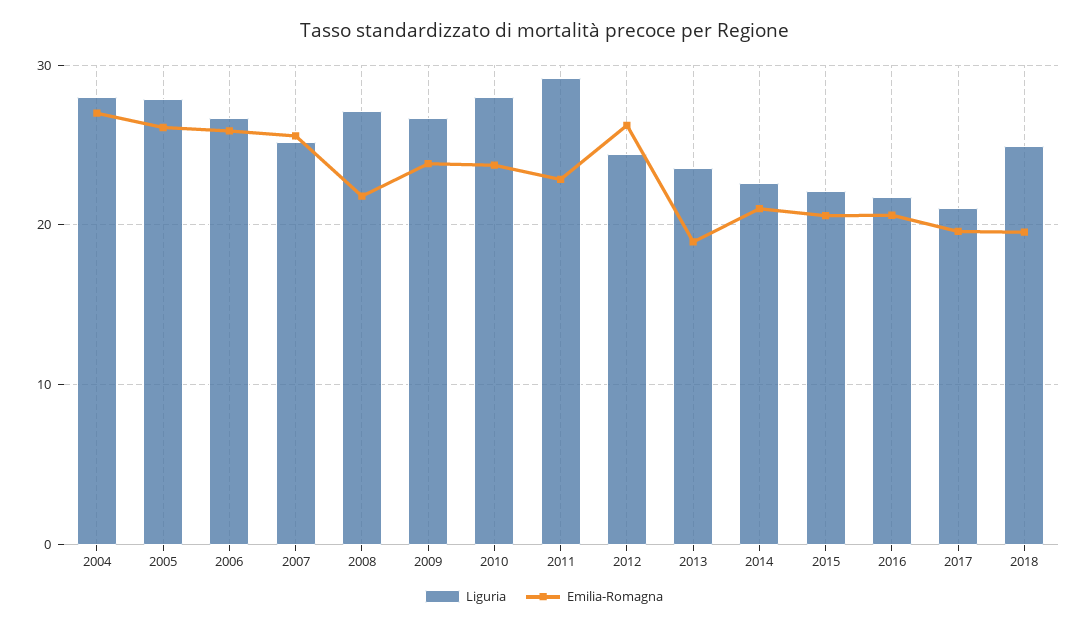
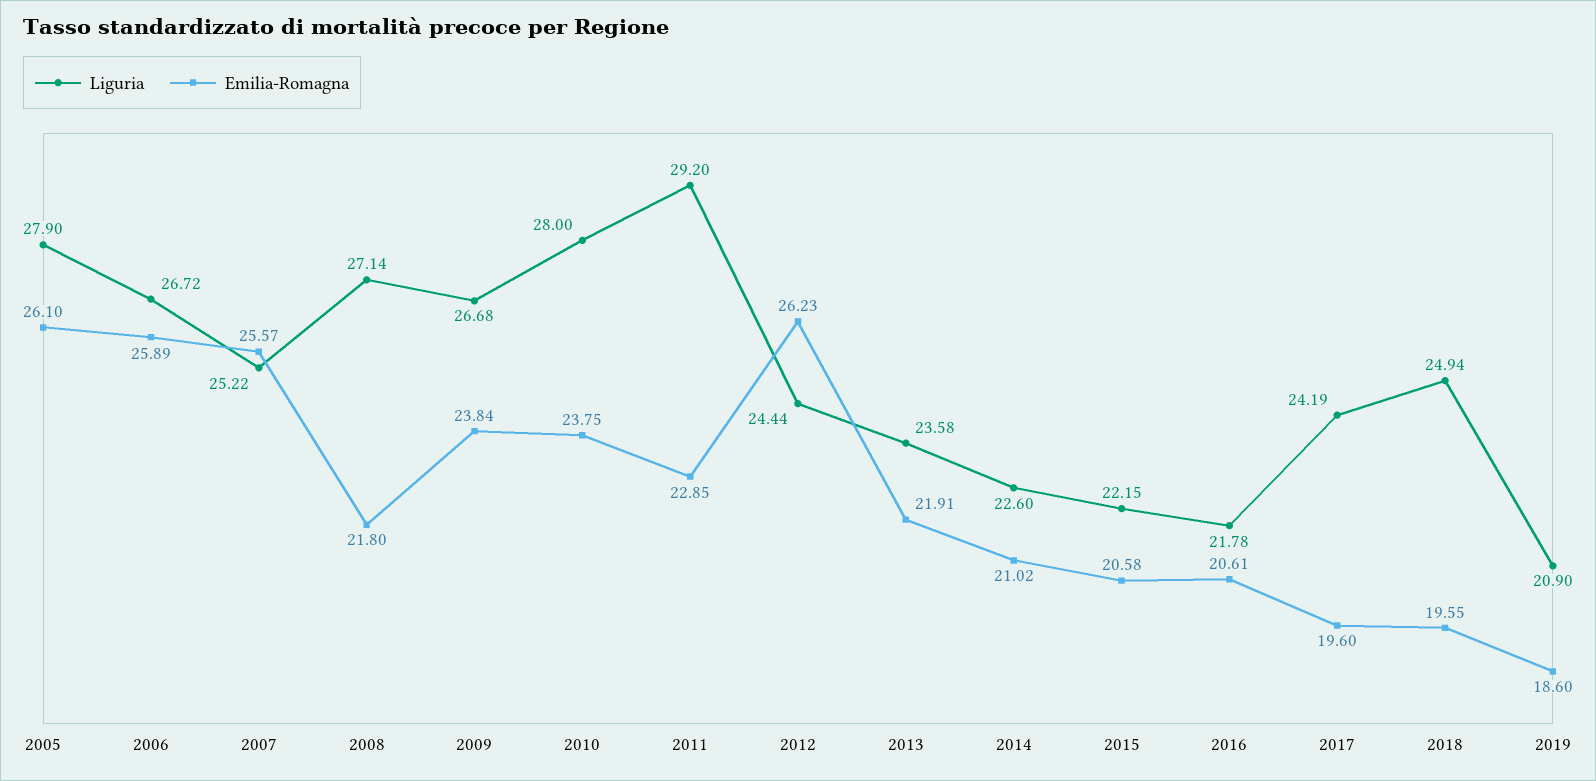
Liguria, 2004: 28 -> none
Emilia-Romagna, 2004: 27 -> none
Emilia-Romagna, 2013: 19 -> 21.91
Liguria, 2017: 21 -> 24.19
Liguria, 2019: none -> 20.9
Emilia-Romagna, 2019: none -> 18.6

